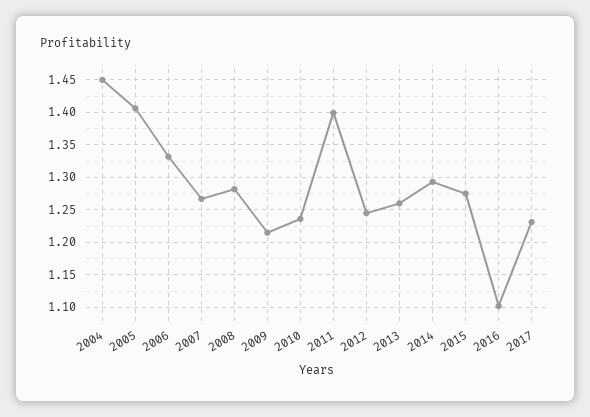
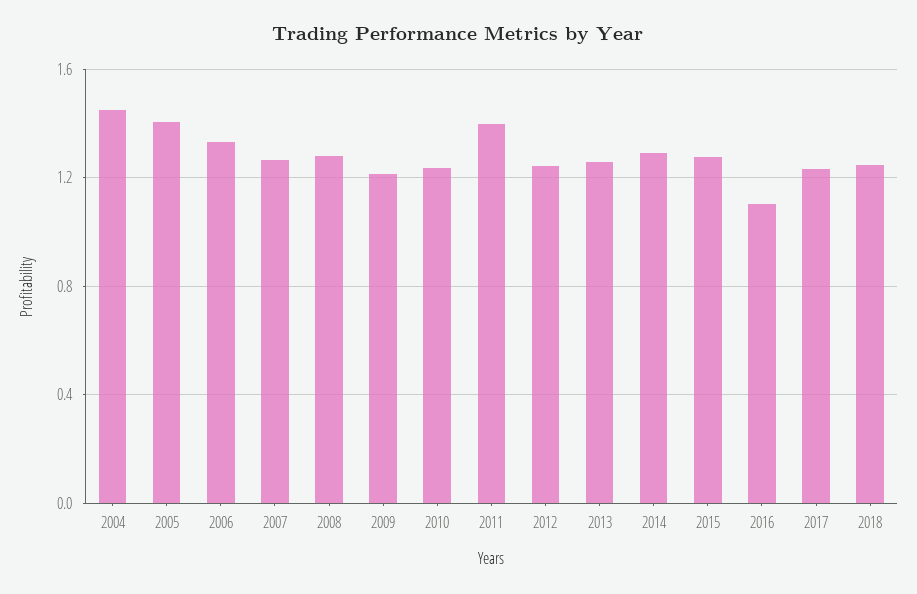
2018: none -> 1.25

